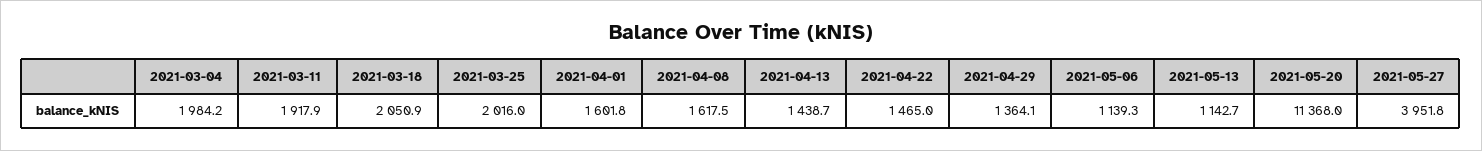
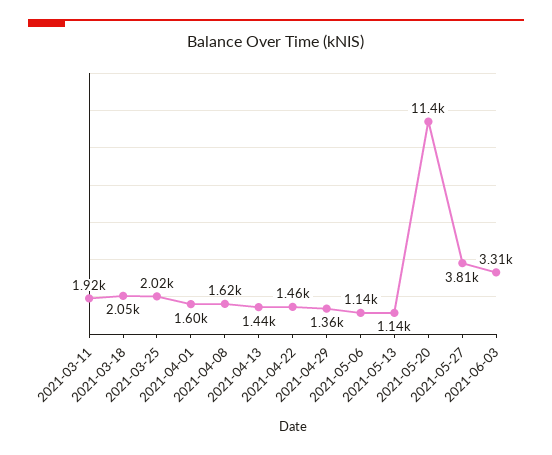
2021-03-04: 1984.2 -> none
2021-05-27: 3951.8 -> 3810
2021-06-03: none -> 3310

